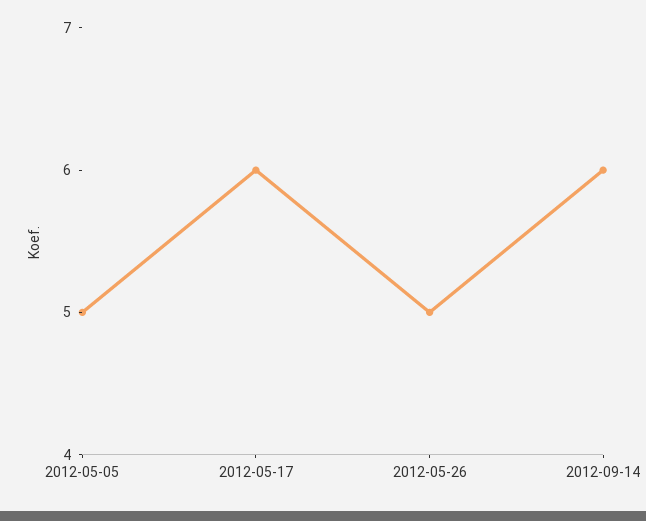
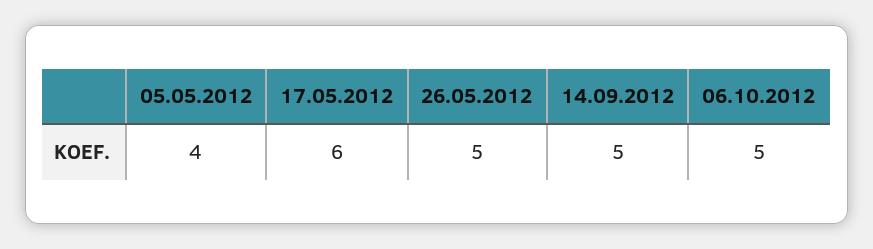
2012-05-05: 5 -> 4
2012-09-14: 6 -> 5
06.10.2012: none -> 5

